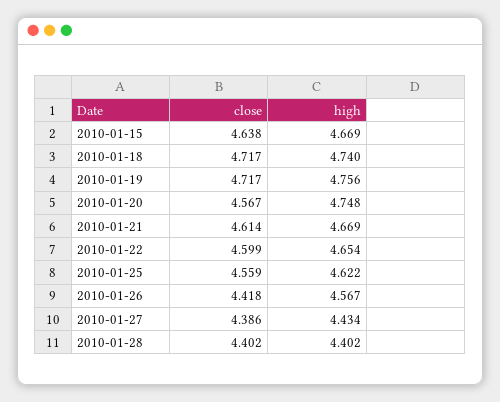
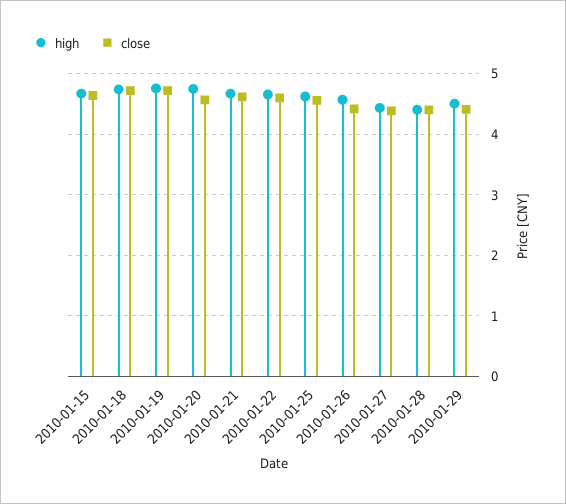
high, 2010-01-29: none -> 4.5
close, 2010-01-29: none -> 4.4

